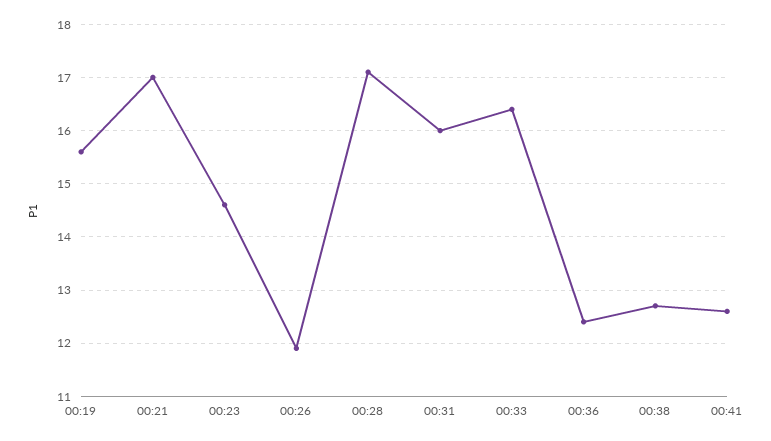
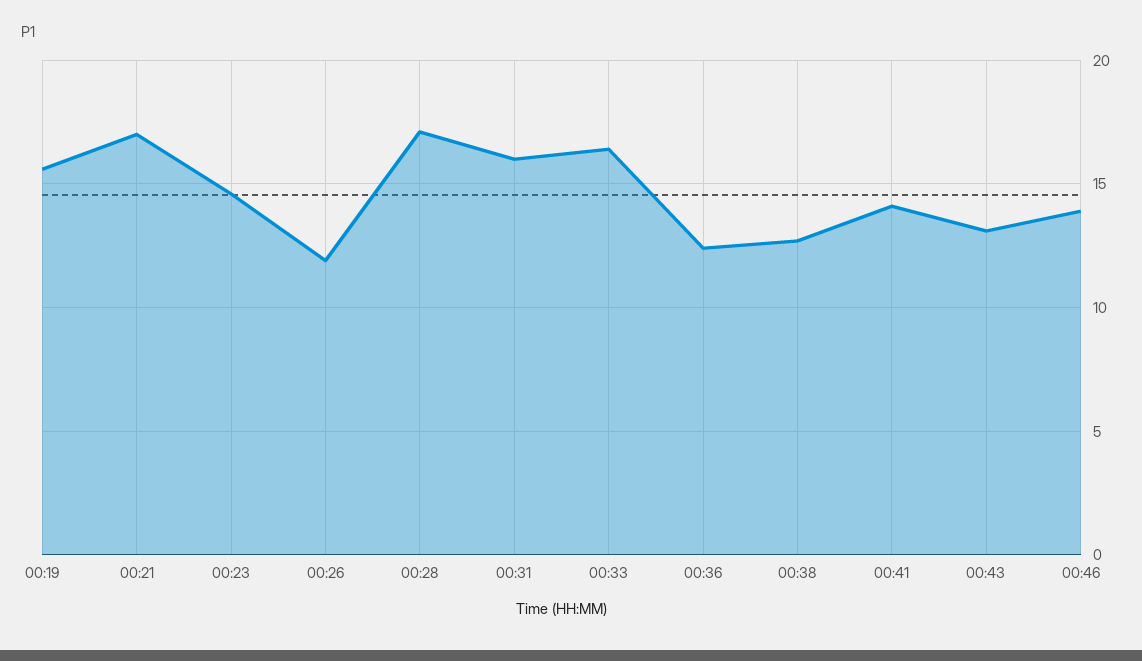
00:41: 12.5 -> 14
00:43: none -> 13
00:46: none -> 14

